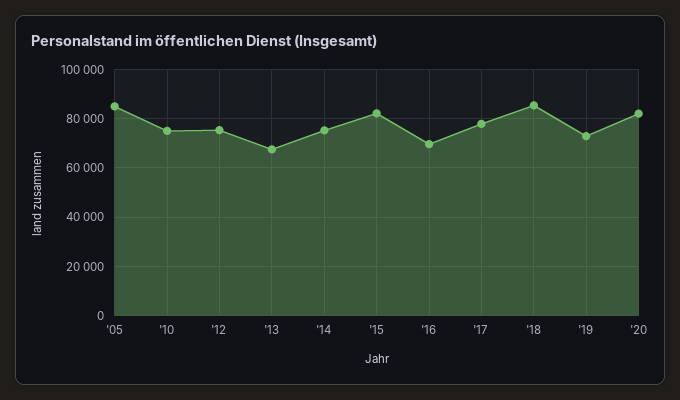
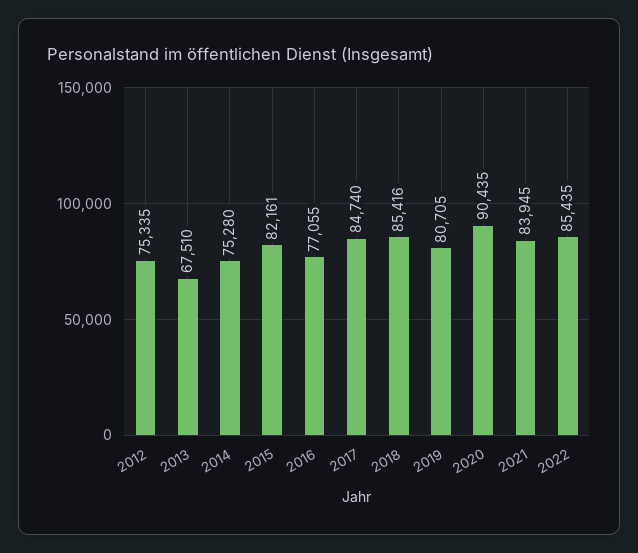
'05: 85000 -> none
'10: 75000 -> none
'16: 70000 -> 77055
'17: 77500 -> 84740
'19: 72500 -> 80705
'20: 82500 -> 90435
2021: none -> 83945
2022: none -> 85435

